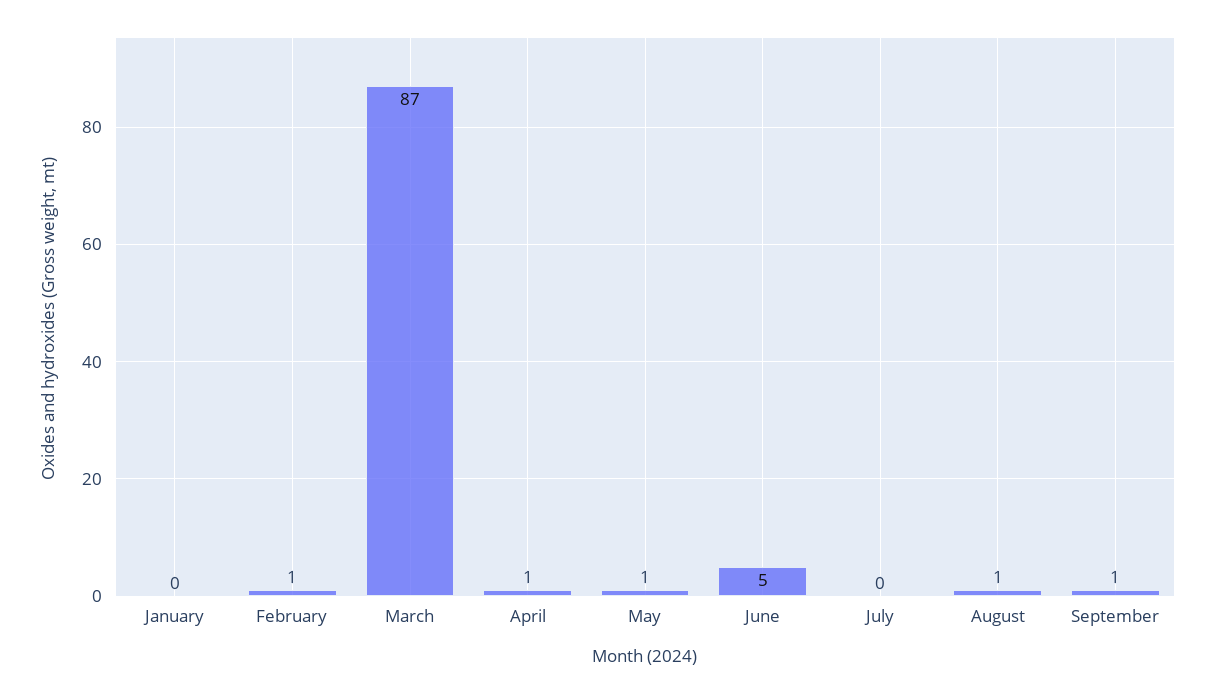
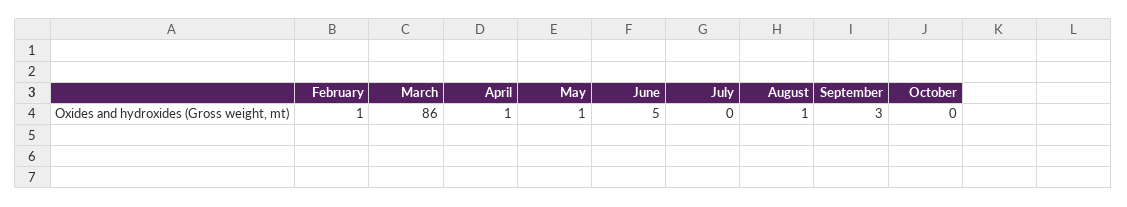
January: 0 -> none
March: 87 -> 86
September: 1 -> 3
October: none -> 0

